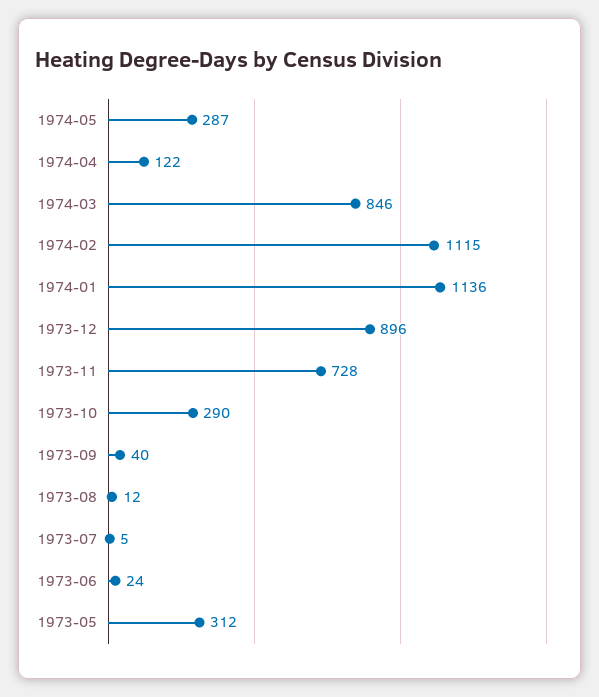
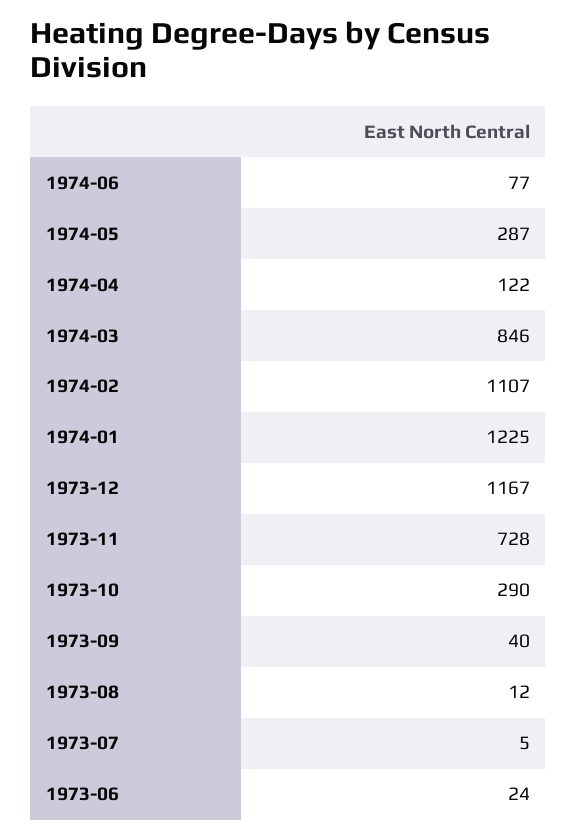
1974-02: 1115 -> 1107
1974-01: 1136 -> 1225
1973-12: 896 -> 1167
1973-05: 312 -> none
1974-06: none -> 77

